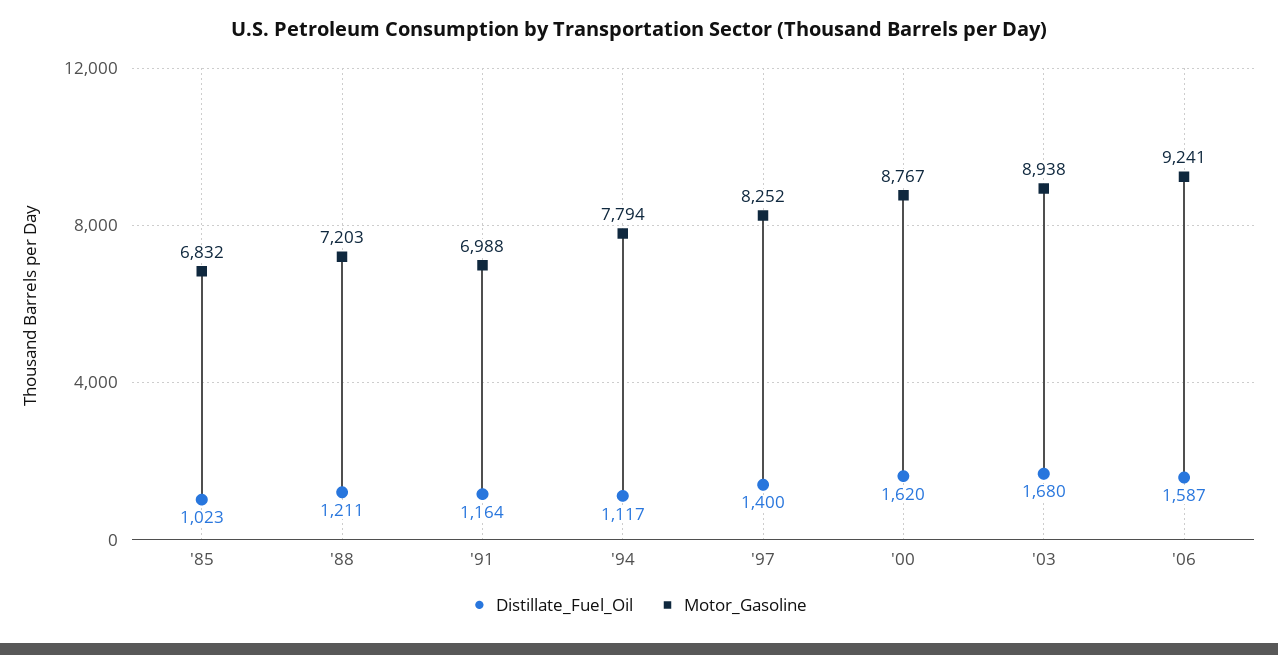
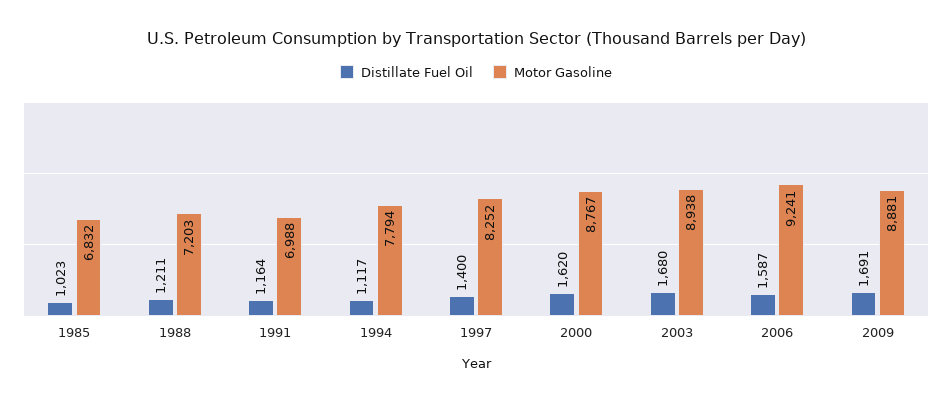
Distillate_Fuel_Oil, 2009: none -> 1691
Motor_Gasoline, 2009: none -> 8881

